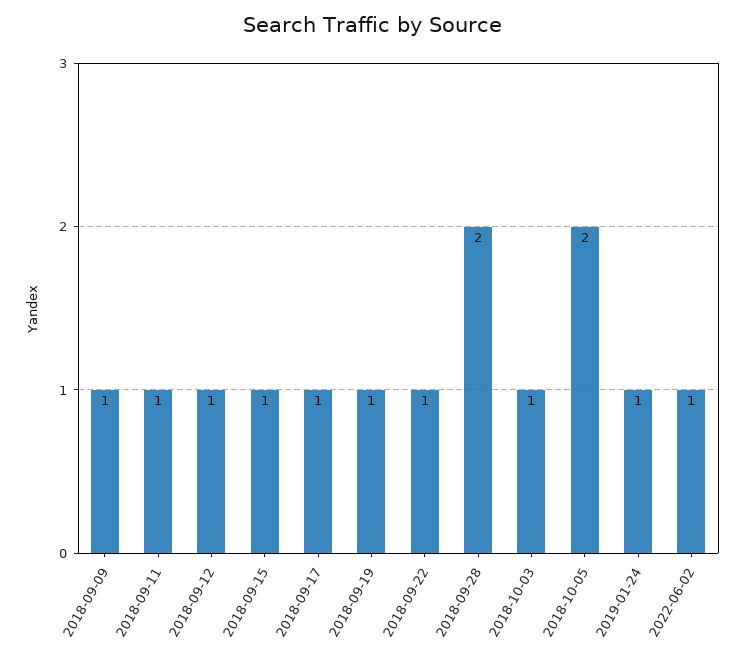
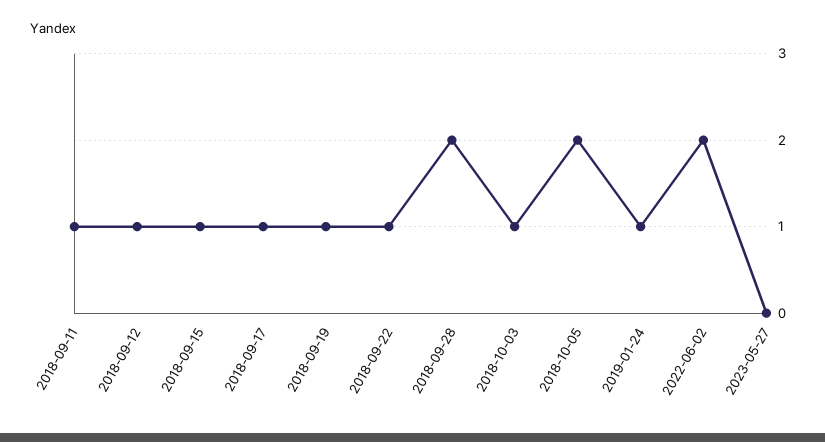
2018-09-09: 1 -> none
2022-06-02: 1 -> 2
2023-05-27: none -> 0

